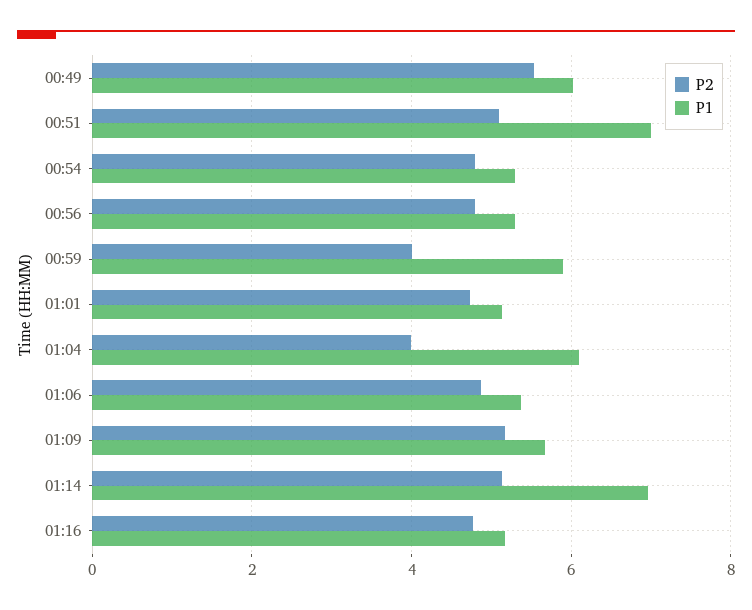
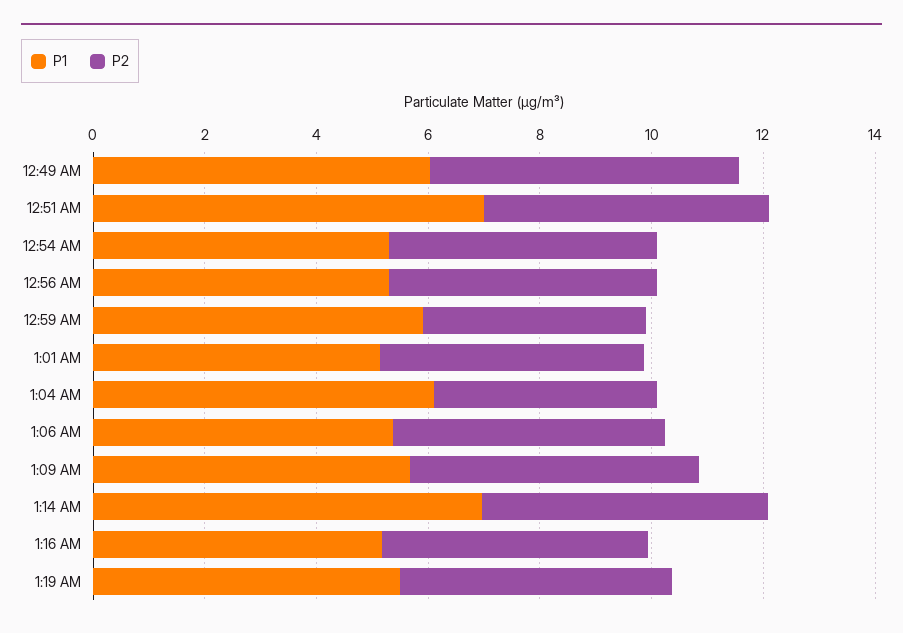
P1, 1:19 AM: none -> 5.5
P2, 1:19 AM: none -> 5

